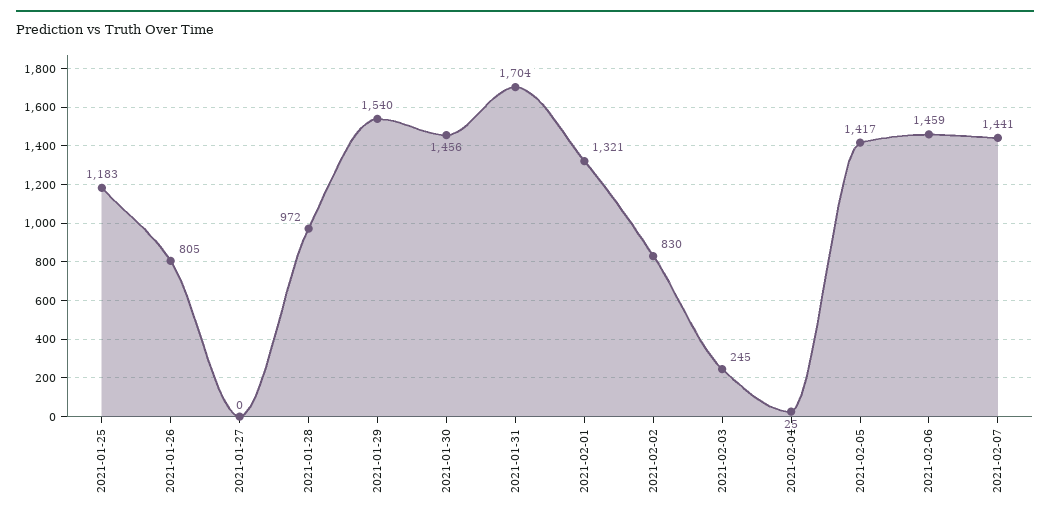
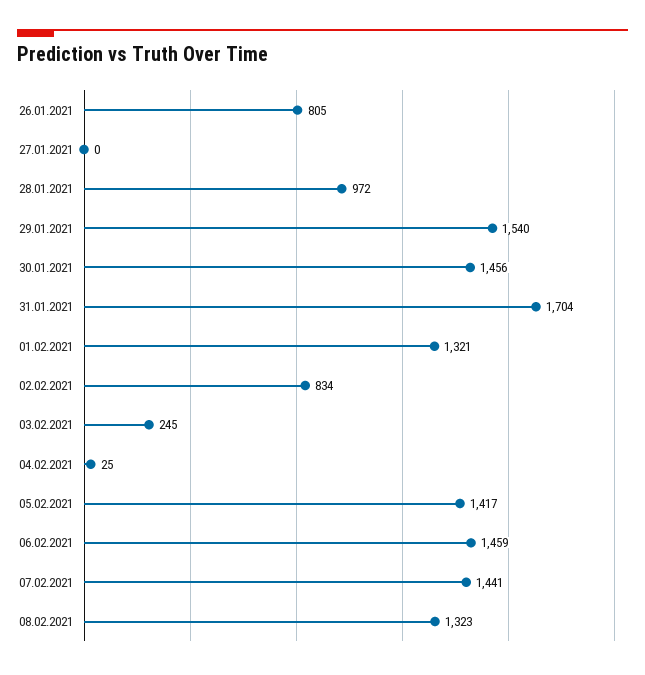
2021-01-25: 1183 -> none
2021-02-02: 830 -> 834
08.02.2021: none -> 1323

